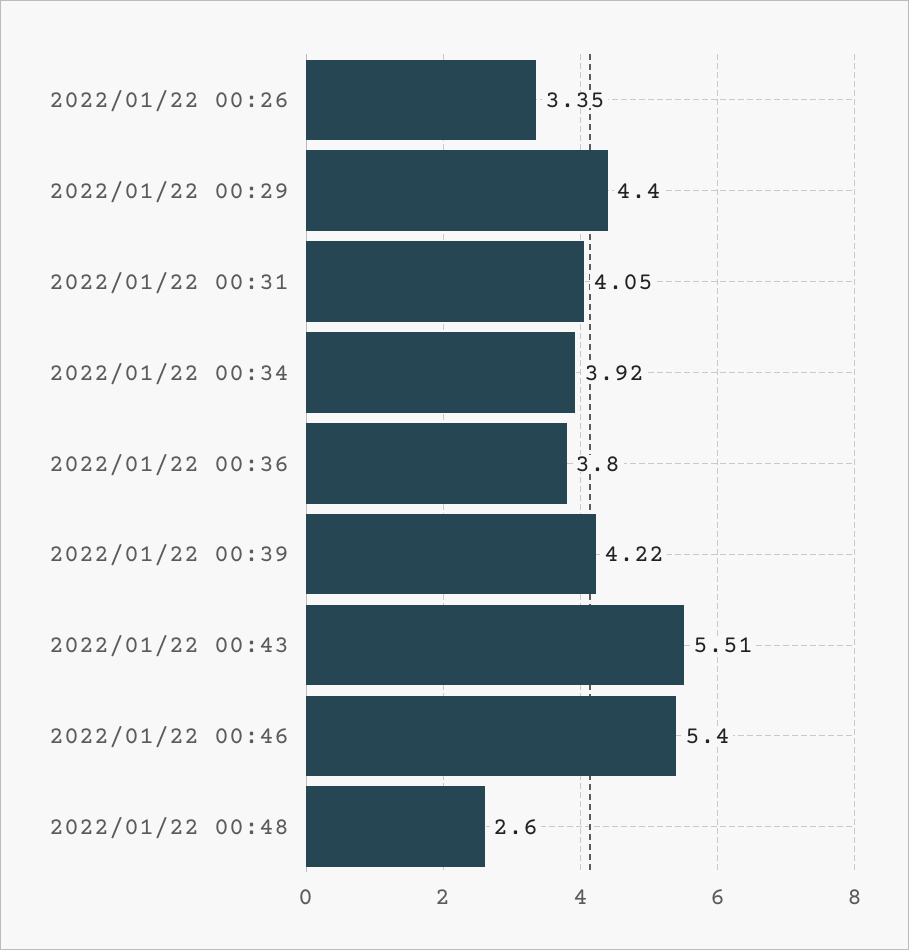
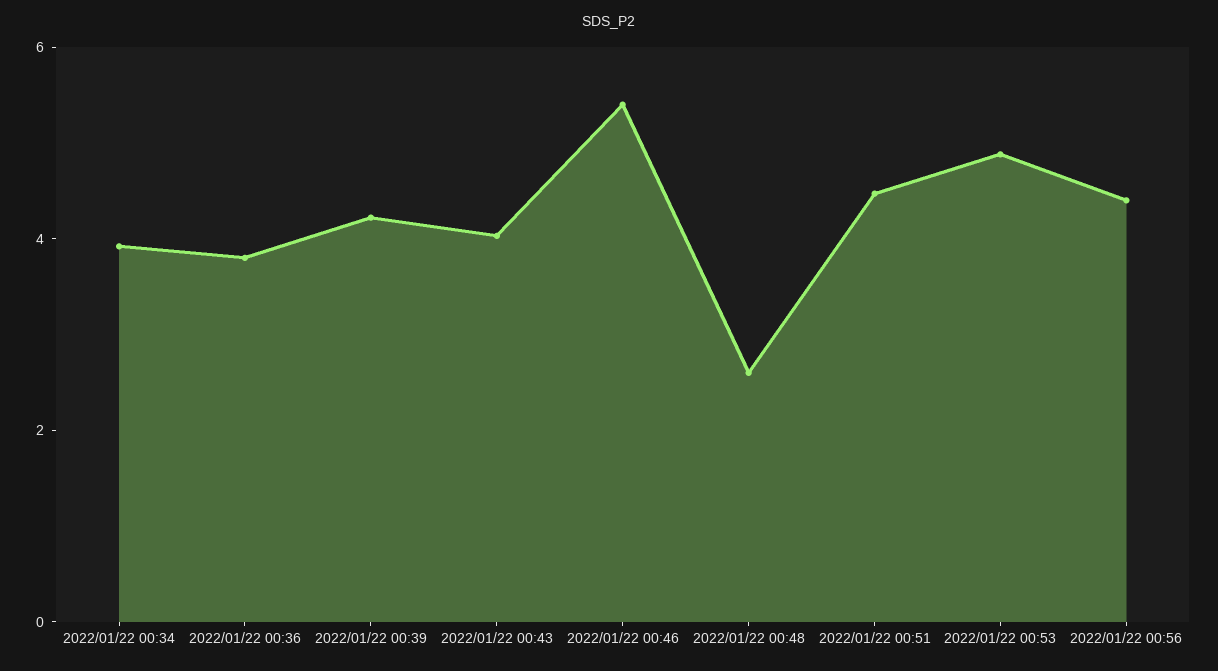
2022/01/22 00:26: 3.35 -> none
2022/01/22 00:29: 4.4 -> none
2022/01/22 00:31: 4.05 -> none
2022/01/22 00:43: 5.51 -> 4
2022/01/22 00:51: none -> 4.5
2022/01/22 00:53: none -> 5
2022/01/22 00:56: none -> 4.5

